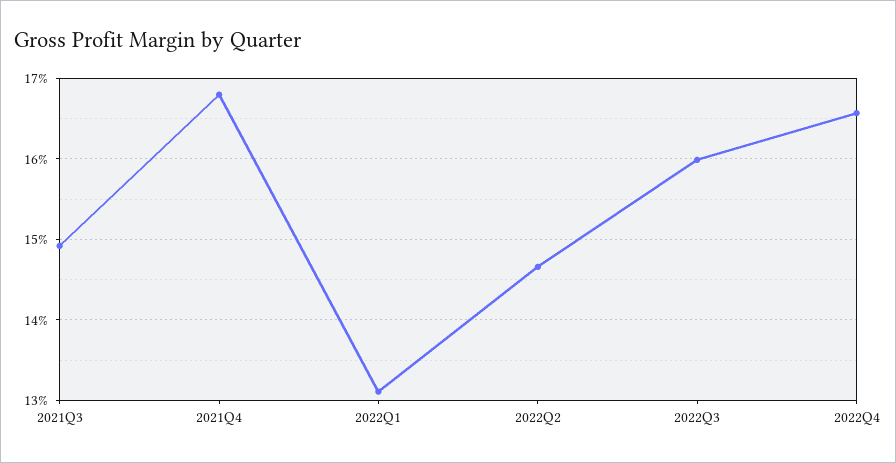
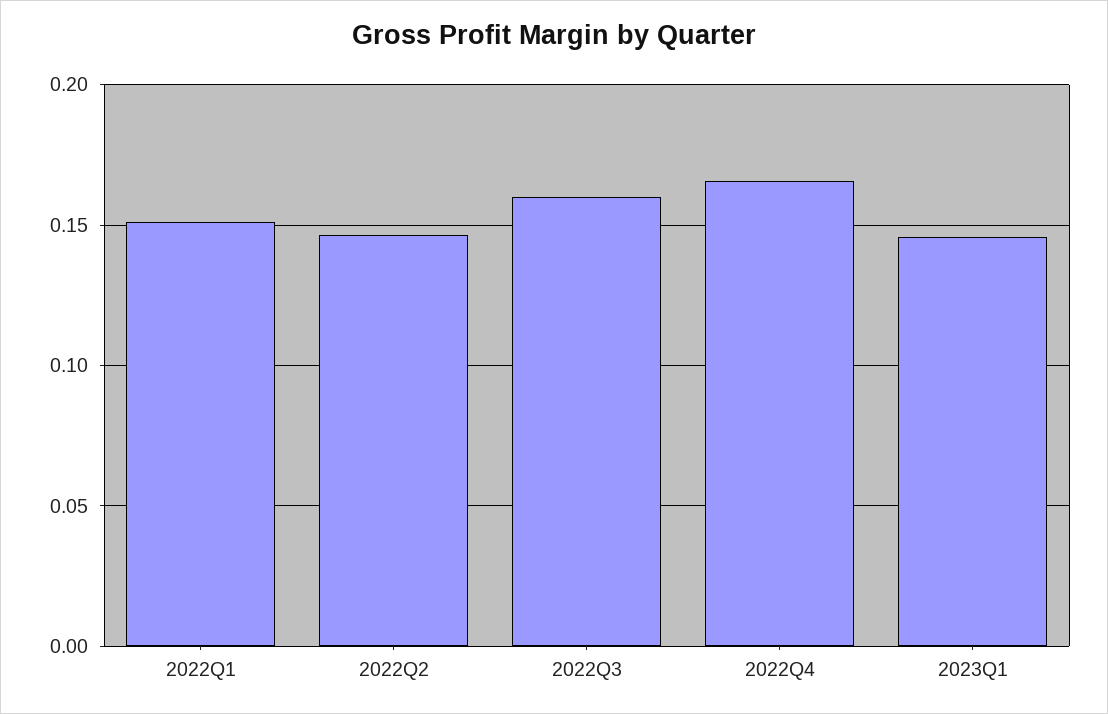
2021Q3: 0.149 -> none
2021Q4: 0.168 -> none
2022Q1: 0.131 -> 0.15
2023Q1: none -> 0.145

